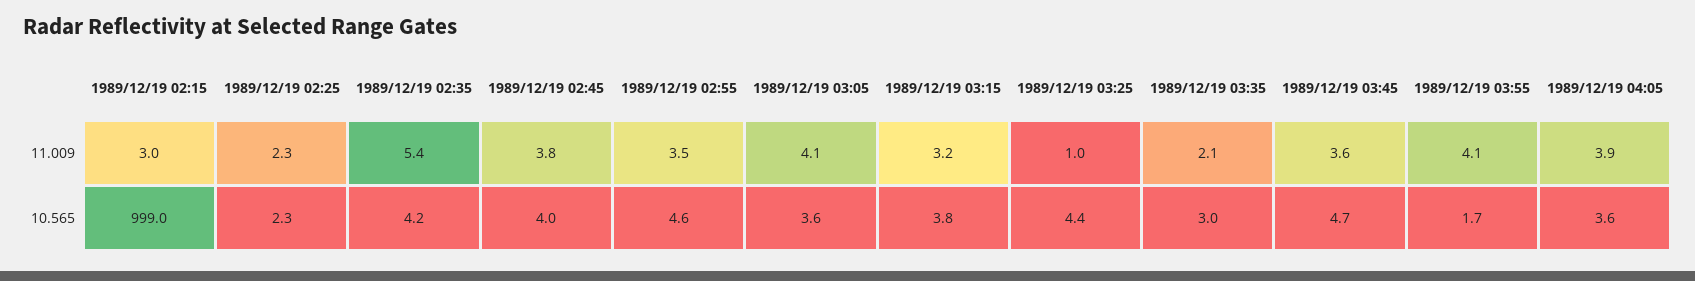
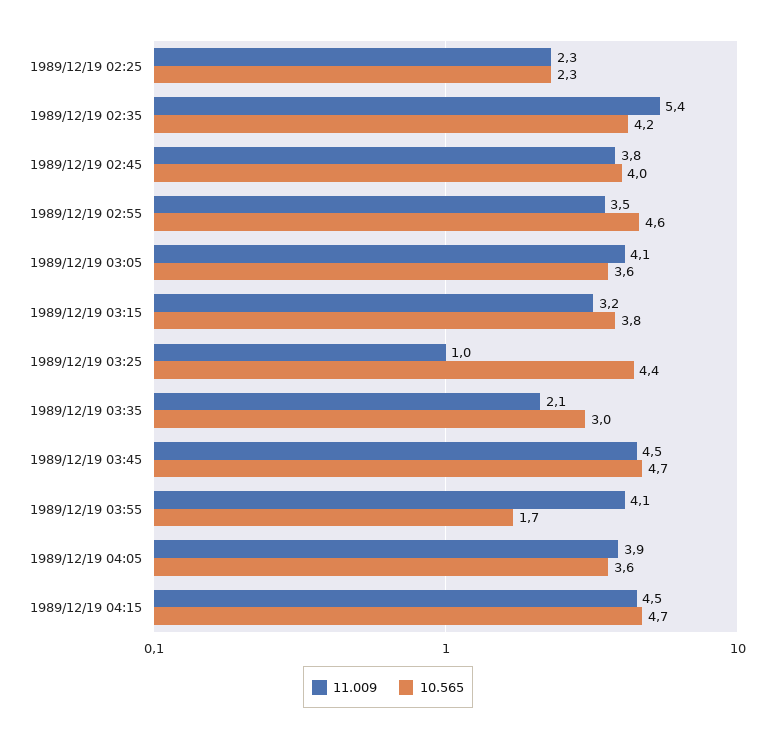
11.009, 1989/12/19 02:15: 3 -> none
11.009, 1989/12/19 03:45: 3.6 -> 4.5
10.565, 1989/12/19 02:15: 999 -> none
11.009, 1989/12/19 04:15: none -> 4.5
10.565, 1989/12/19 04:15: none -> 4.7

